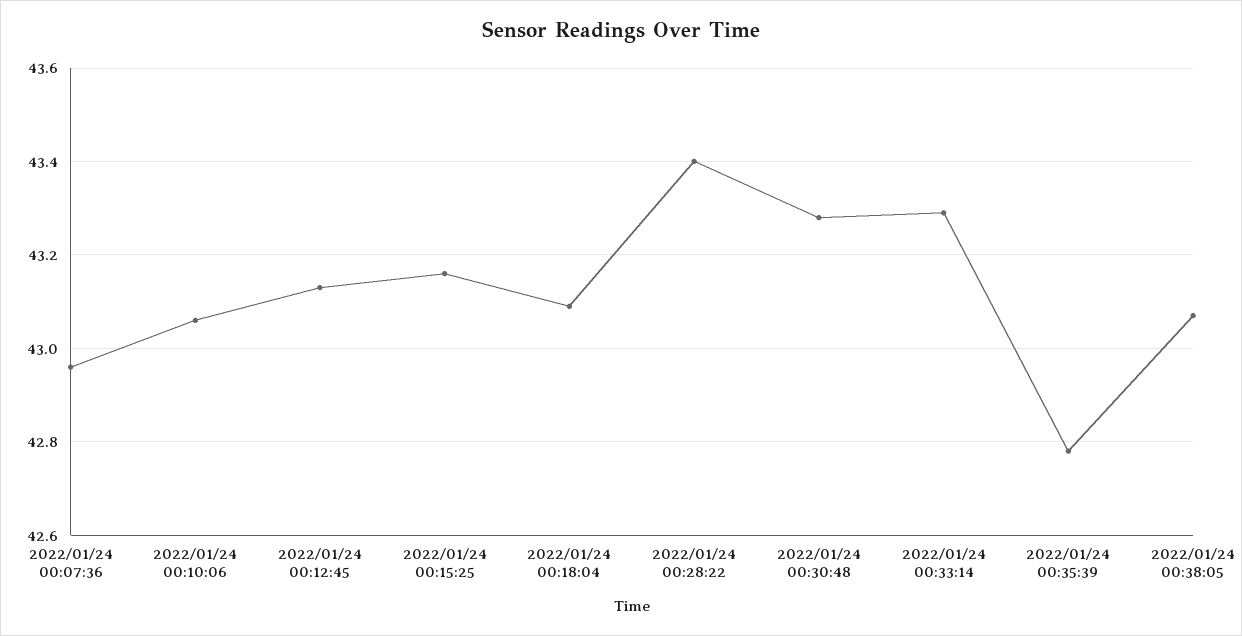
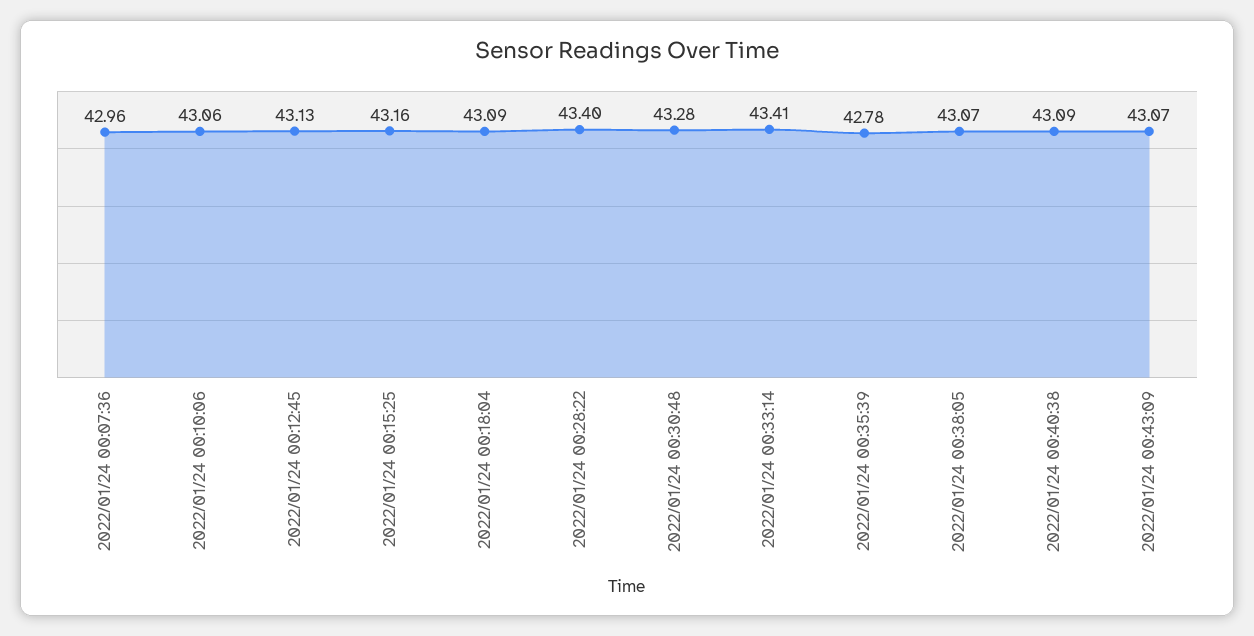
2022/01/24 00:33:14: 43.3 -> 43.41
2022/01/24 00:40:38: none -> 43.09
2022/01/24 00:43:09: none -> 43.07

